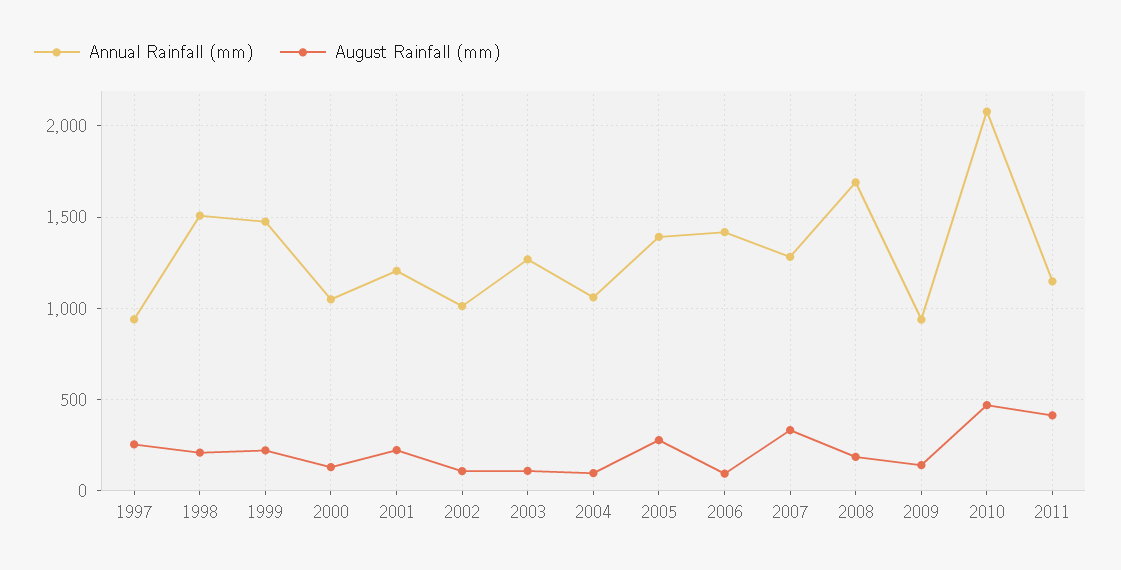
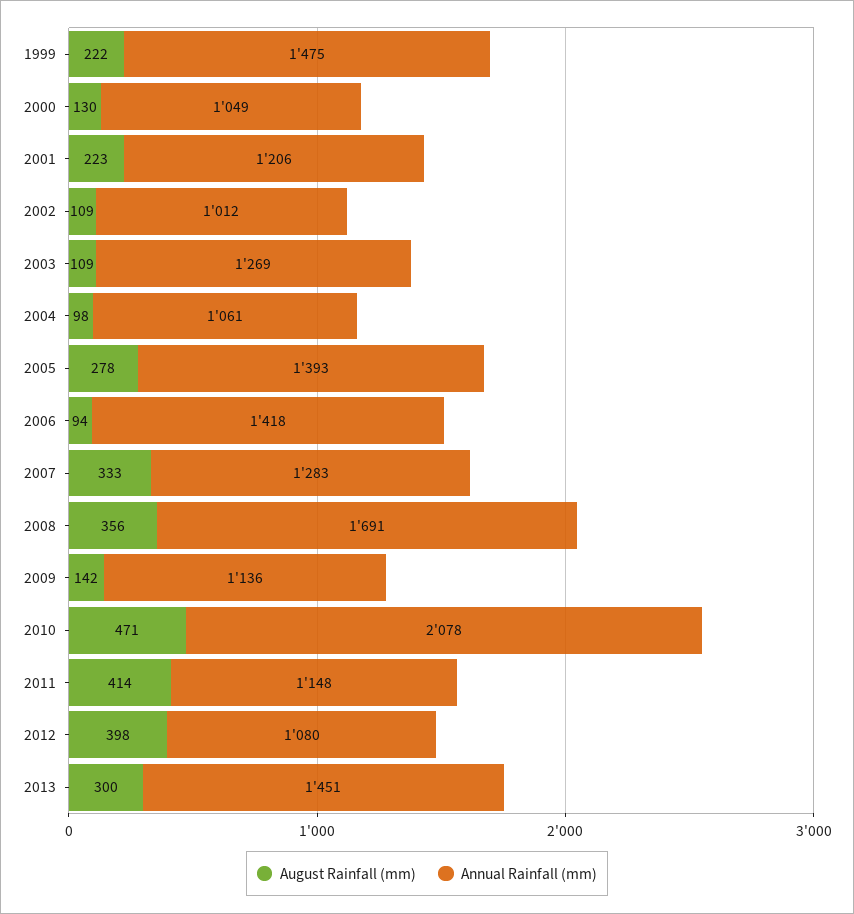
Annual Rainfall (mm), 1997: 950 -> none
August Rainfall (mm), 1997: 250 -> none
Annual Rainfall (mm), 1998: 1500 -> none
August Rainfall (mm), 1998: 200 -> none
August Rainfall (mm), 2008: 200 -> 356
Annual Rainfall (mm), 2009: 950 -> 1136
August Rainfall (mm), 2012: none -> 398
Annual Rainfall (mm), 2012: none -> 1080
August Rainfall (mm), 2013: none -> 300
Annual Rainfall (mm), 2013: none -> 1451

